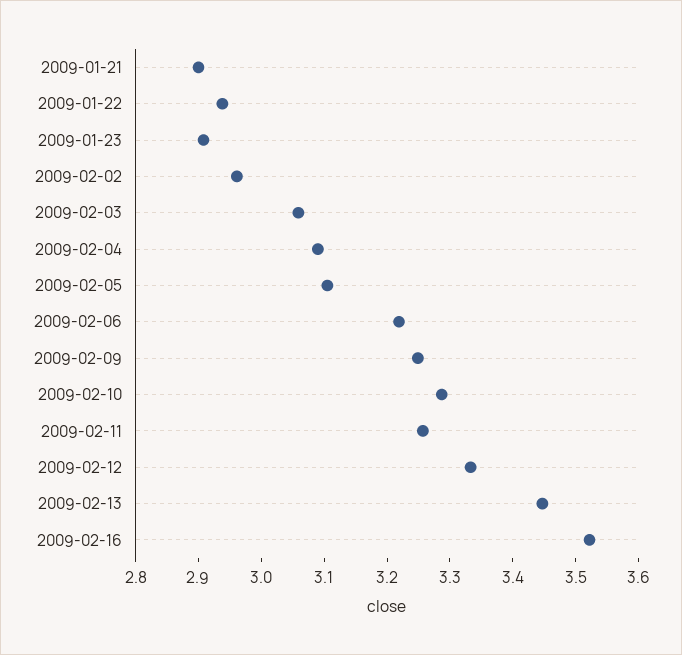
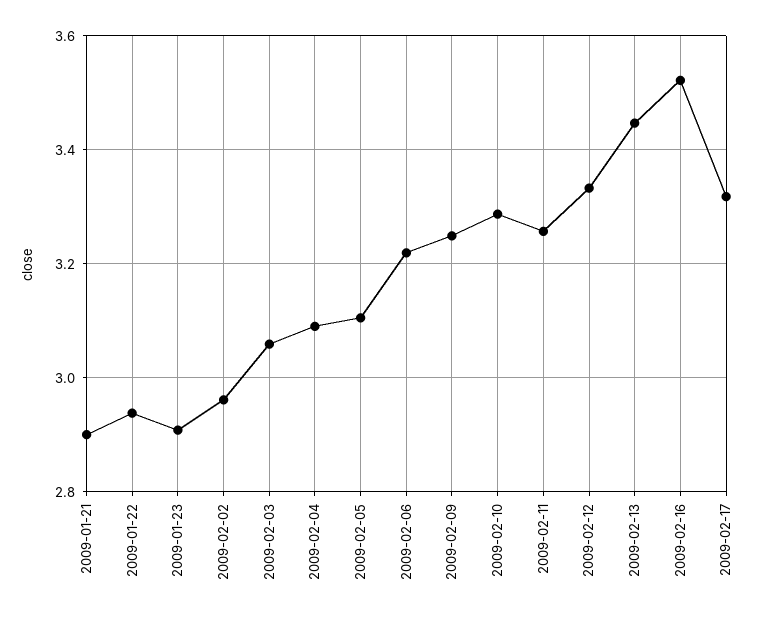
2009-02-17: none -> 3.32

